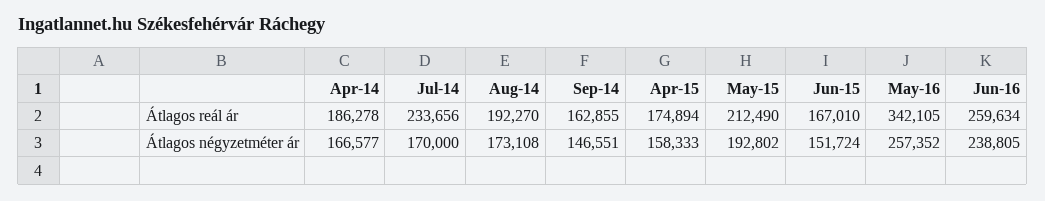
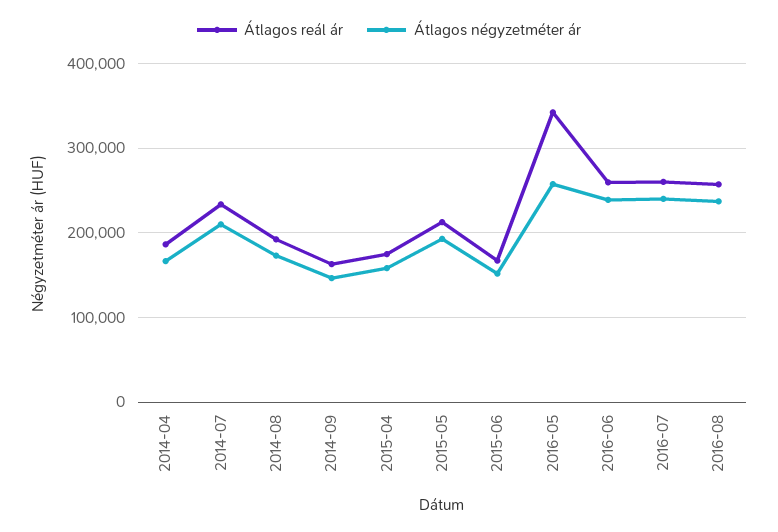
Átlagos négyzetméter ár, Jul-14: 170000 -> 210000
Átlagos reál ár, 2016-07: none -> 260000
Átlagos négyzetméter ár, 2016-07: none -> 240000
Átlagos reál ár, 2016-08: none -> 260000
Átlagos négyzetméter ár, 2016-08: none -> 240000

